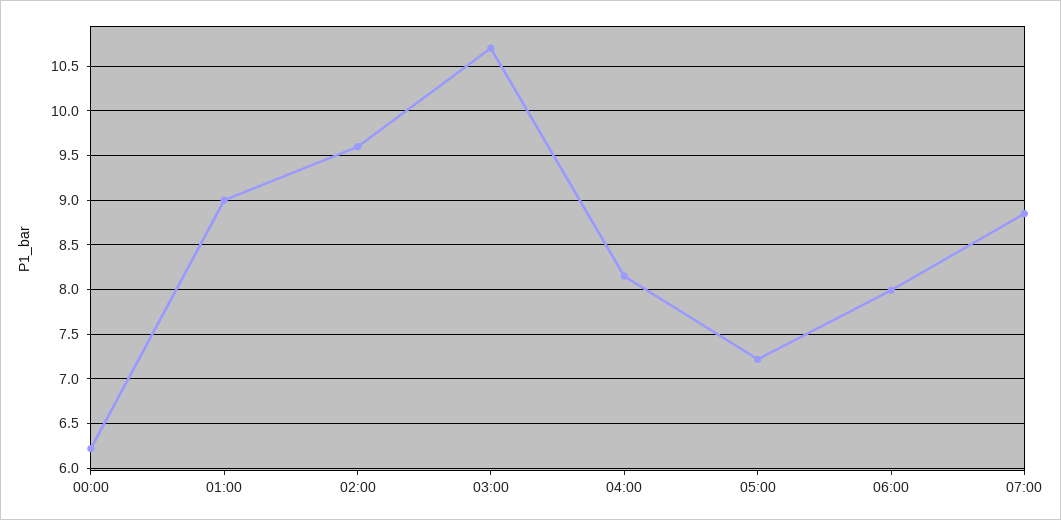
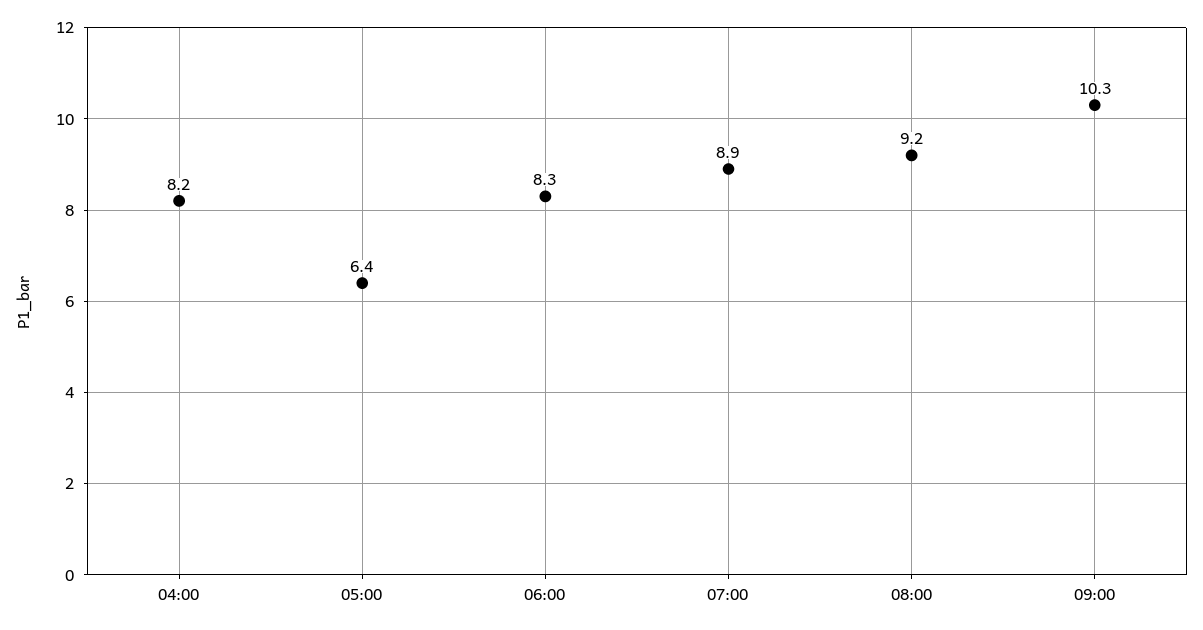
00:00: 6.2 -> none
01:00: 9 -> none
02:00: 9.6 -> none
03:00: 10.7 -> none
05:00: 7.2 -> 6.4
06:00: 8 -> 8.3
08:00: none -> 9.2
09:00: none -> 10.3

